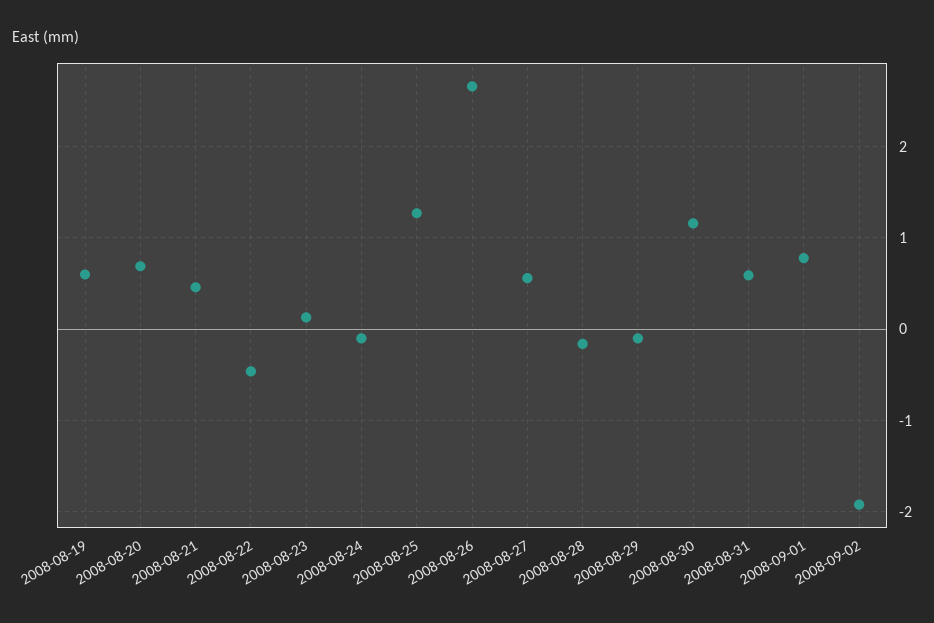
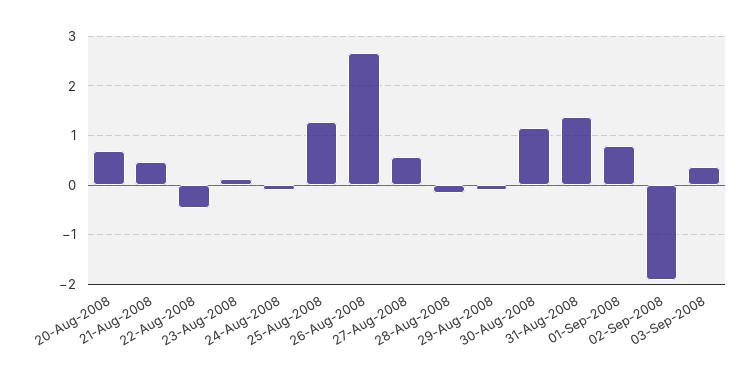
2008-08-19: 0.6 -> none
2008-08-31: 0.6 -> 1.4
03-Sep-2008: none -> 0.4

